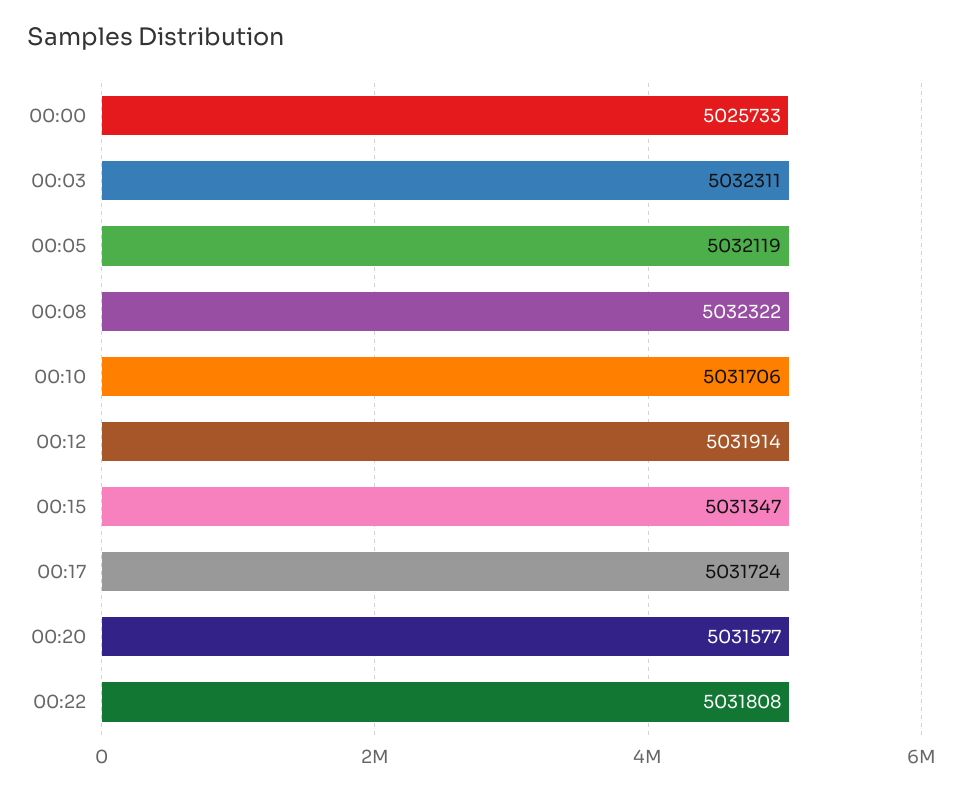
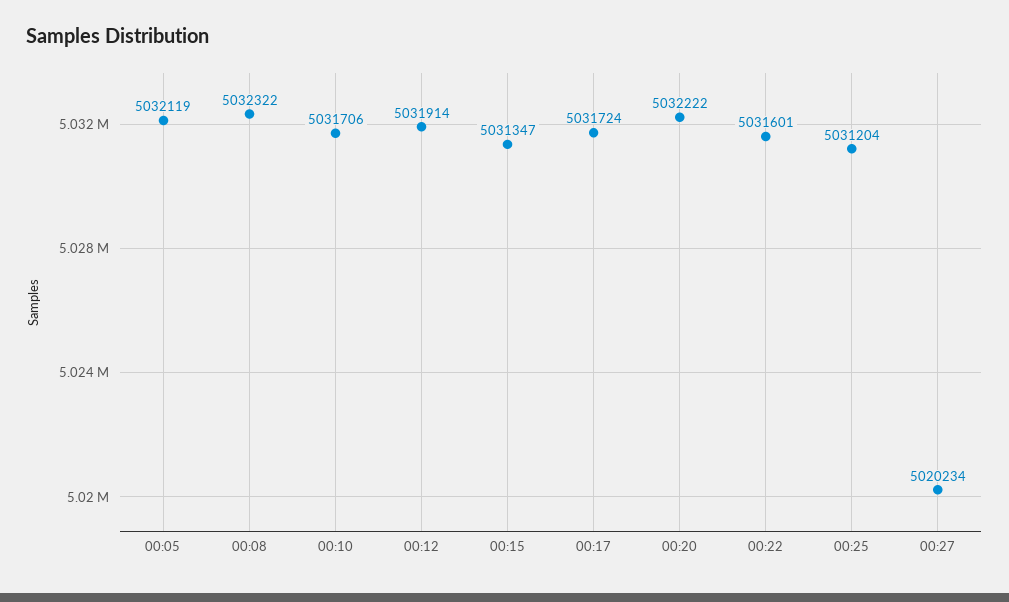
00:00: 5025733 -> none
00:03: 5032311 -> none
00:20: 5031577 -> 5032222
00:22: 5031808 -> 5031601
00:25: none -> 5031204
00:27: none -> 5020234

